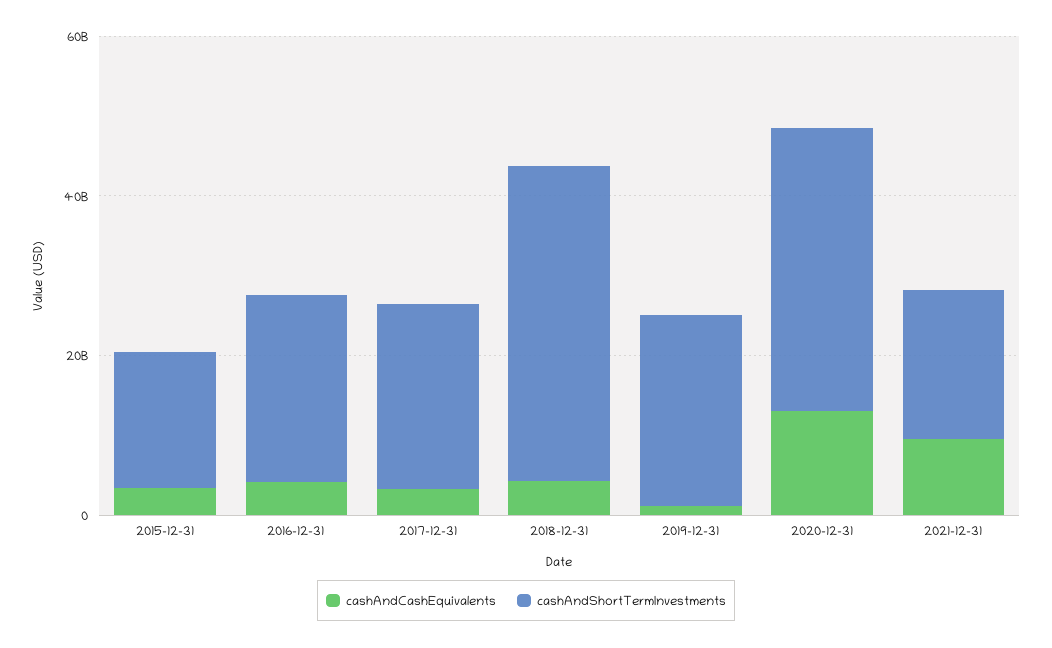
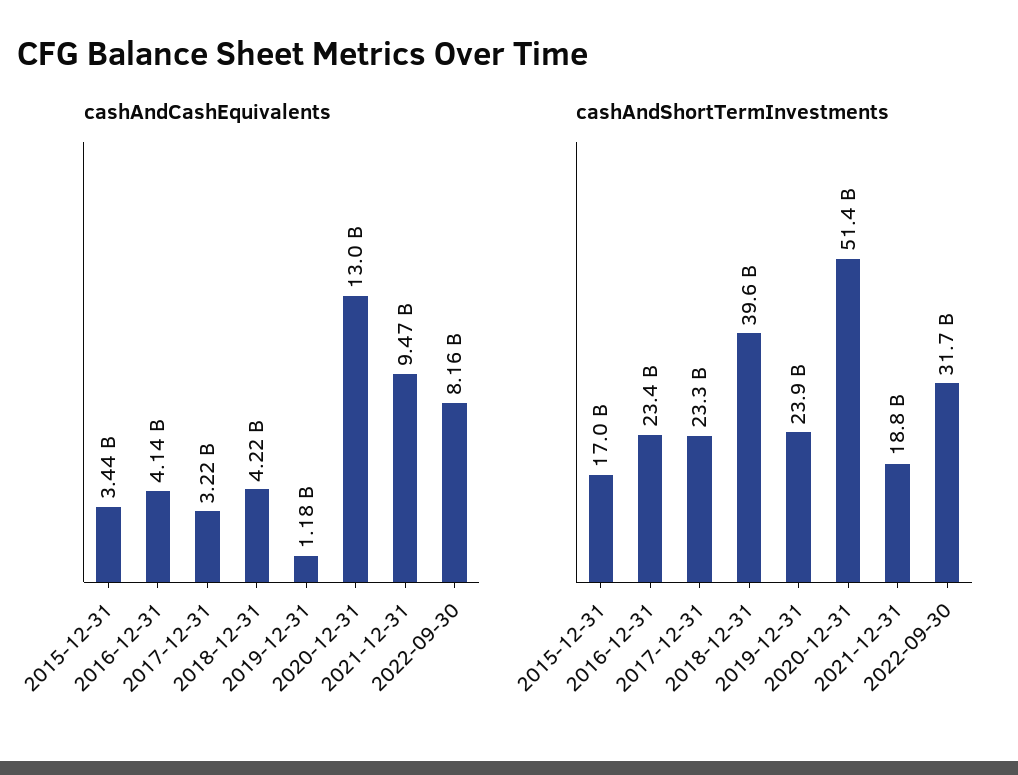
cashAndShortTermInvestments, 2020-12-31: 35000000000 -> 51400000000
cashAndCashEquivalents, 2022-09-30: none -> 8160000000
cashAndShortTermInvestments, 2022-09-30: none -> 31700000000

